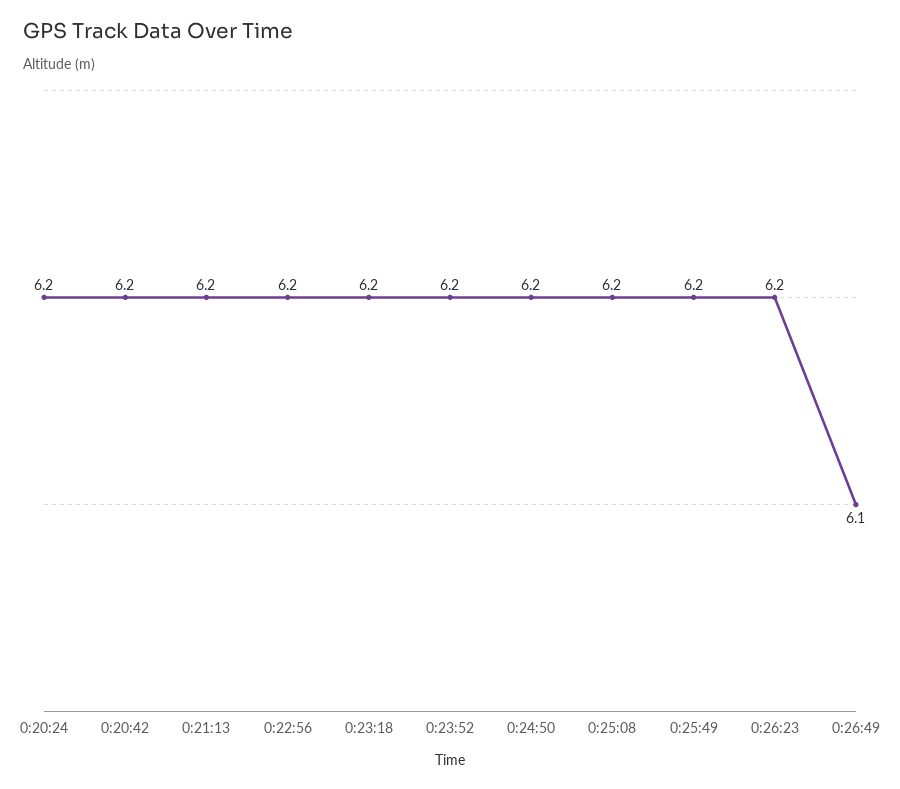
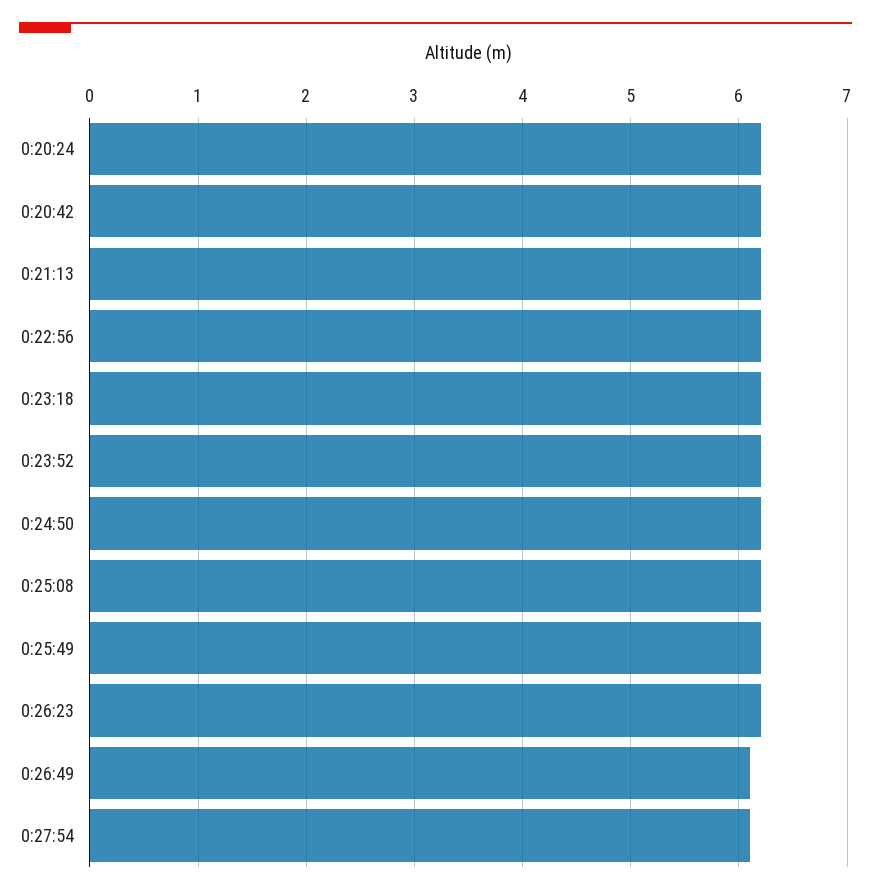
0:27:54: none -> 6.1

